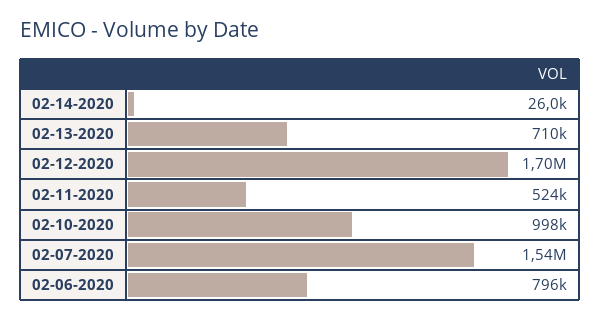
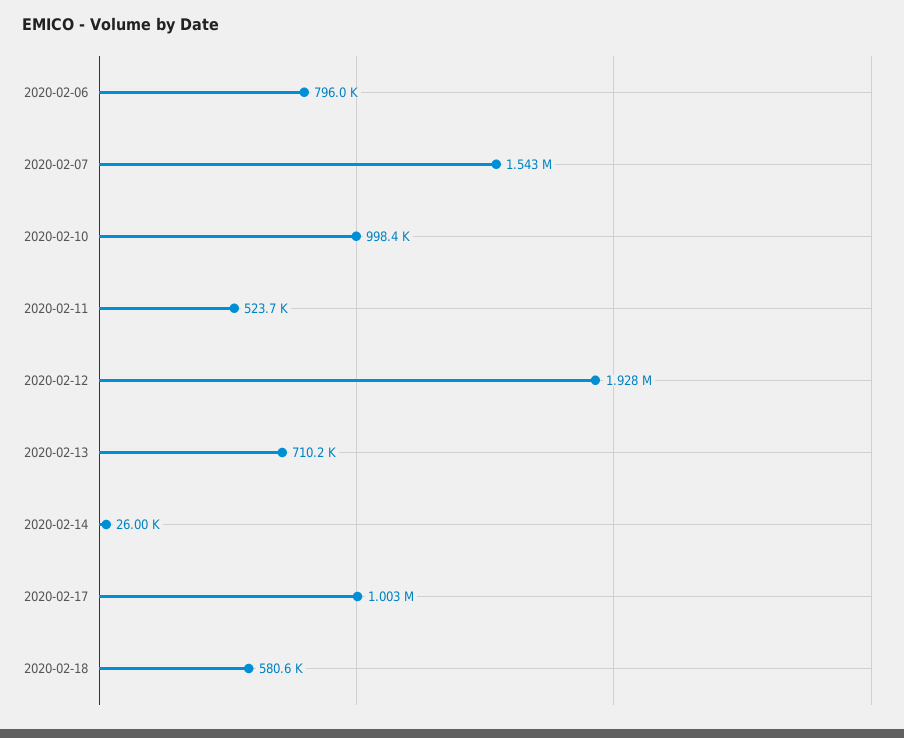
02-12-2020: 1700000 -> 1928000
2020-02-17: none -> 1003000
2020-02-18: none -> 580600

